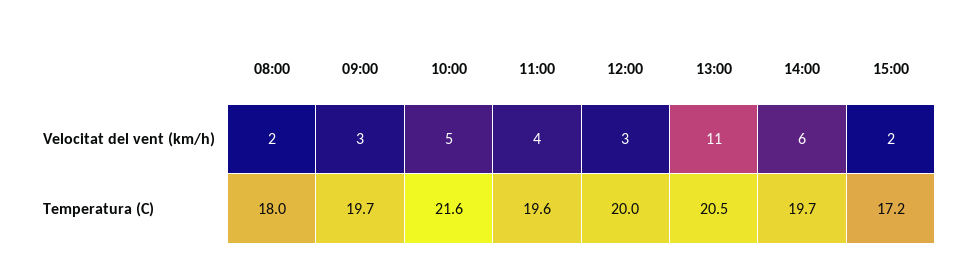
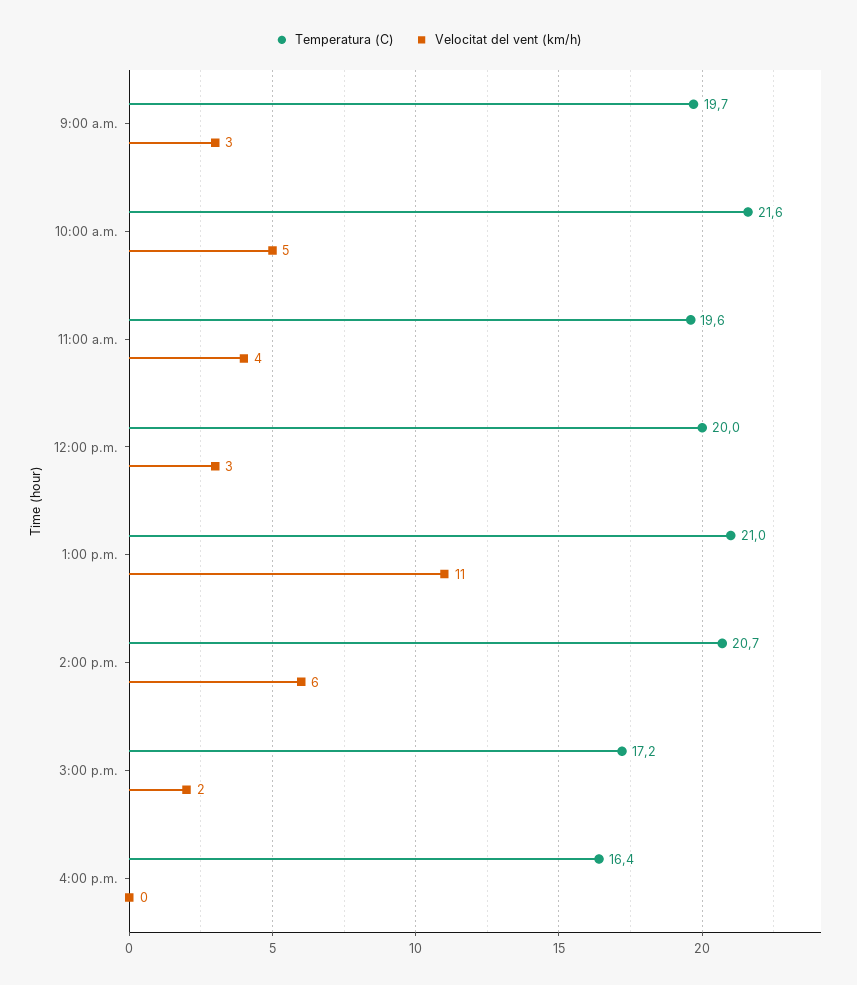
Velocitat del vent (km/h), 08:00: 2 -> none
Temperatura (C), 08:00: 18 -> none
Temperatura (C), 13:00: 20.5 -> 21
Temperatura (C), 14:00: 19.7 -> 20.7
Temperatura (C), 4:00 p.m.: none -> 16.4
Velocitat del vent (km/h), 4:00 p.m.: none -> 0

